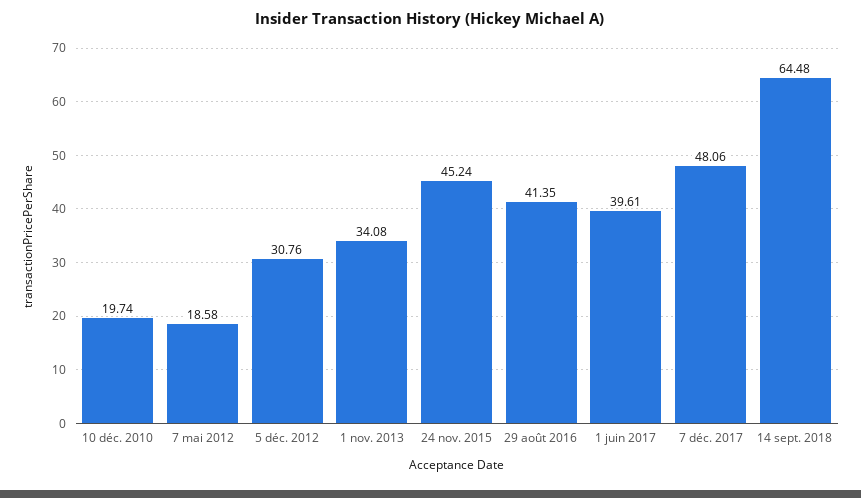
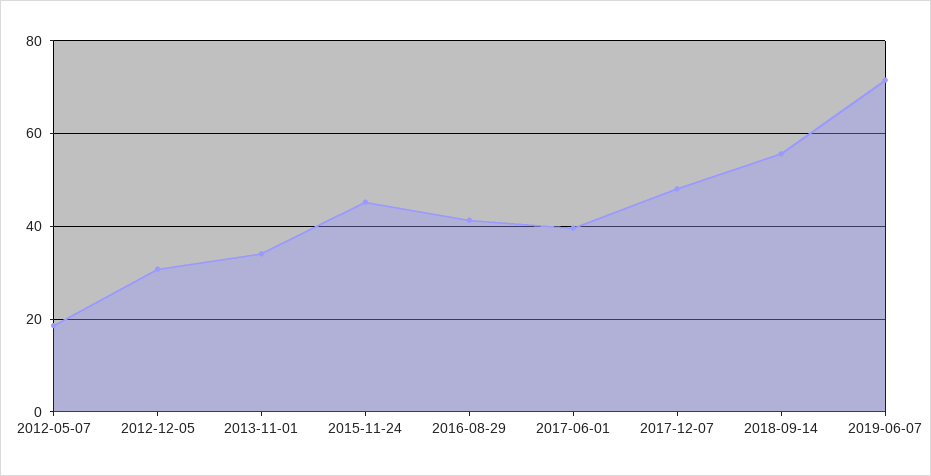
10 déc. 2010: 19.74 -> none
14 sept. 2018: 64.48 -> 56
2019-06-07: none -> 72

